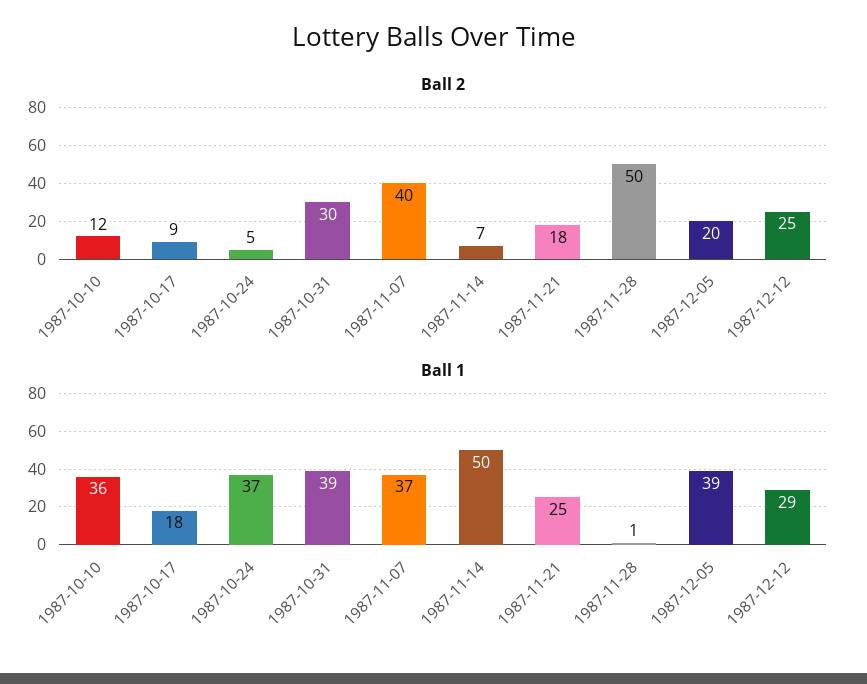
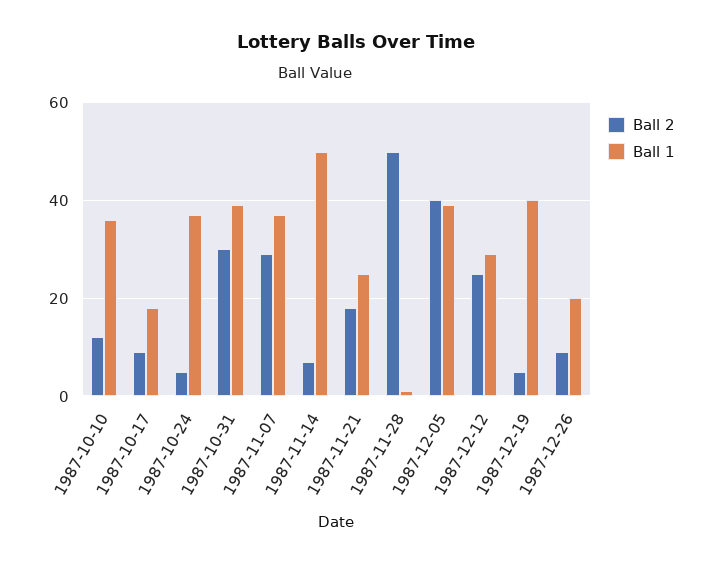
Ball 2, 1987-11-07: 40 -> 30
Ball 2, 1987-12-05: 20 -> 40
Ball 2, 1987-12-19: none -> 5
Ball 1, 1987-12-19: none -> 40
Ball 2, 1987-12-26: none -> 10
Ball 1, 1987-12-26: none -> 20

